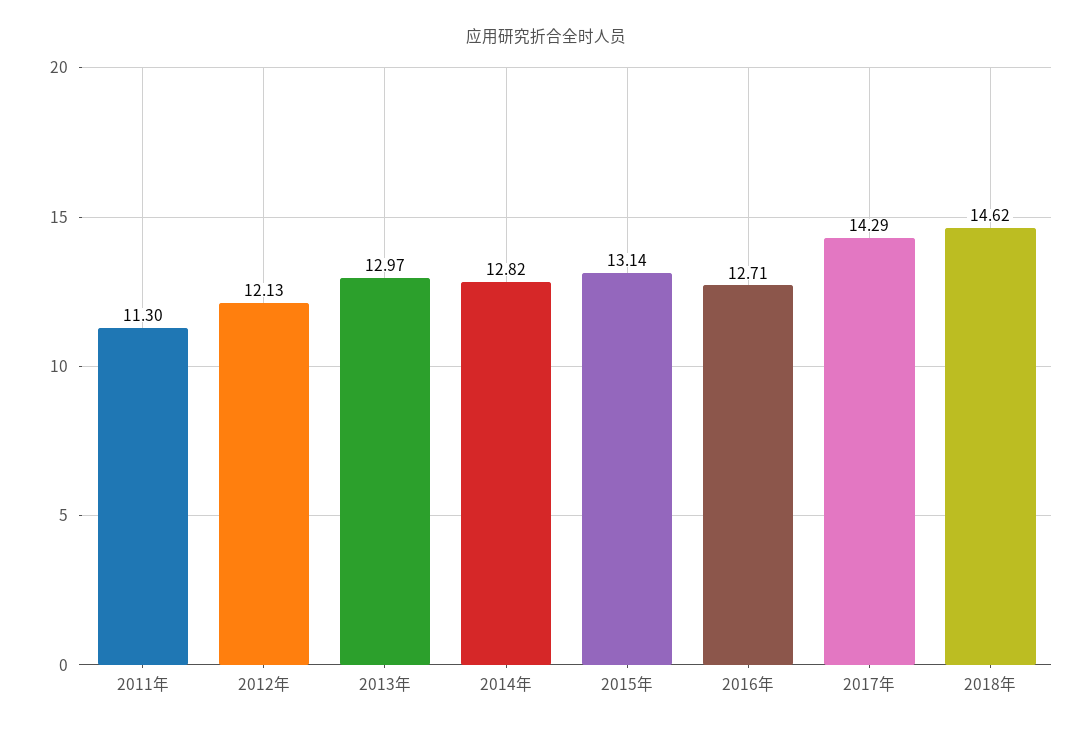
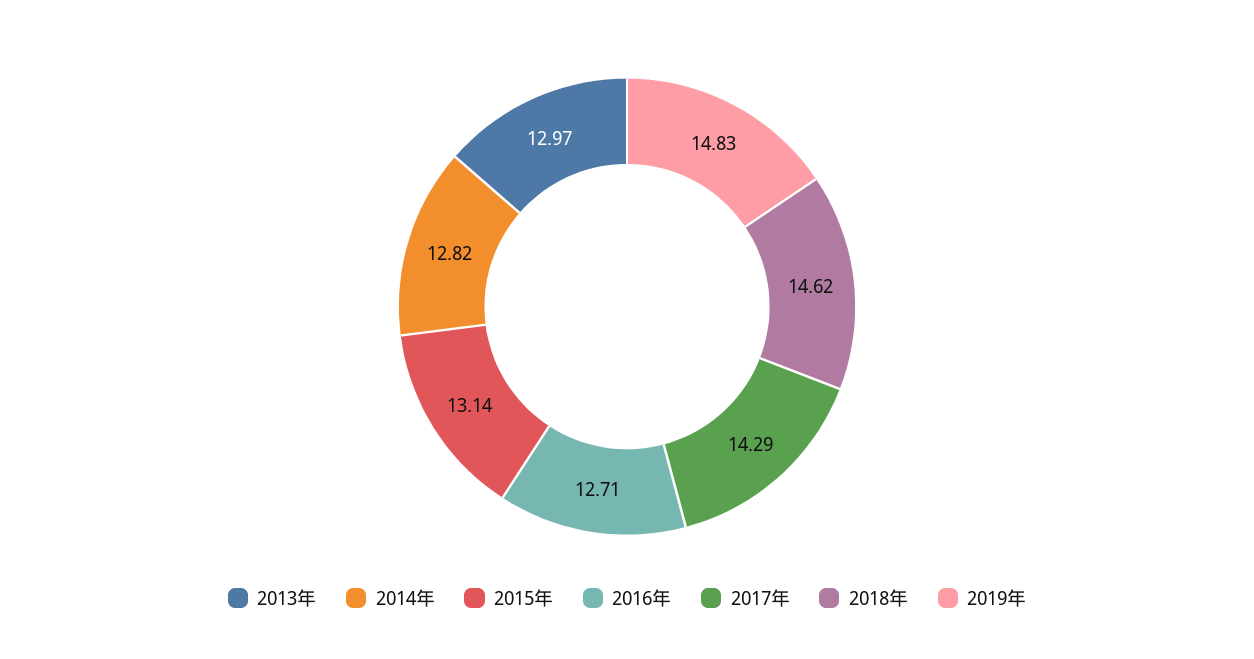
2011年: 11.3 -> none
2012年: 12.13 -> none
2019年: none -> 14.83

